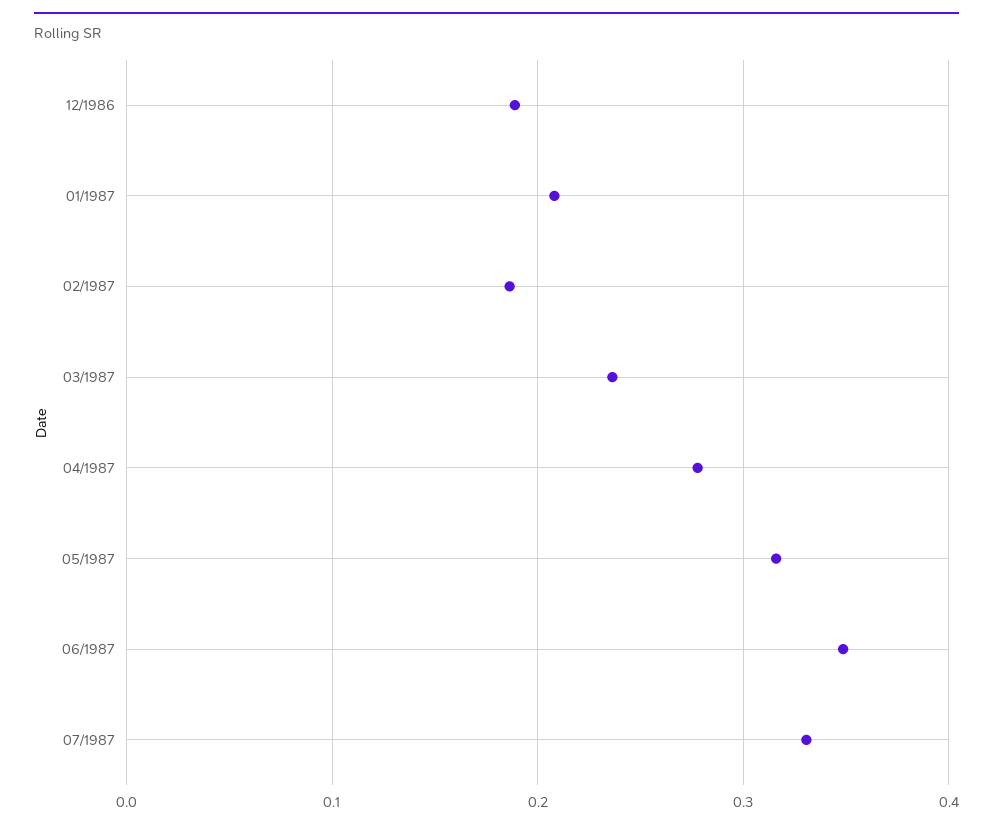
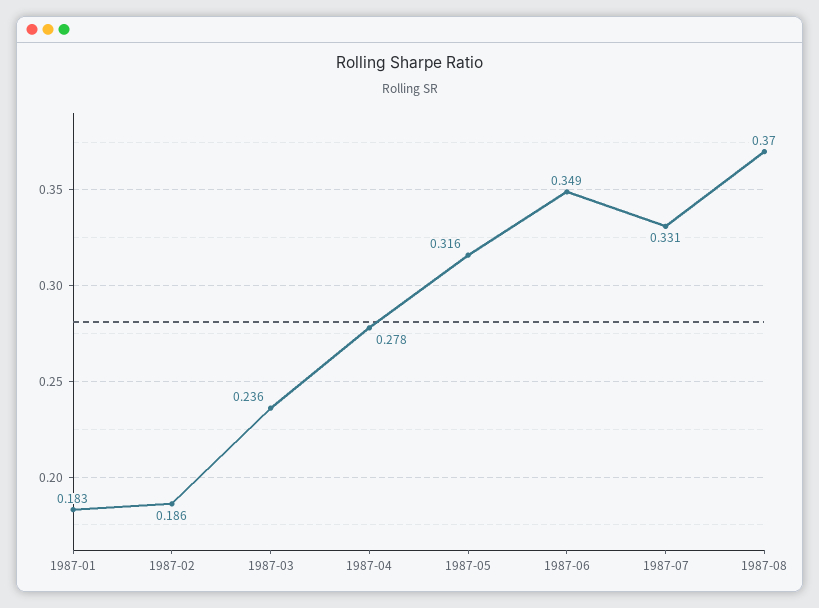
12/1986: 0.19 -> none
01/1987: 0.21 -> 0.183
1987-08: none -> 0.37

